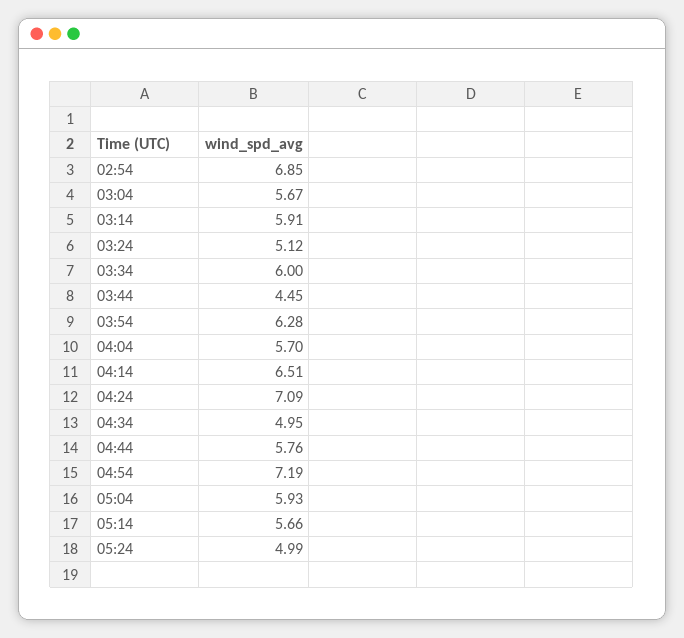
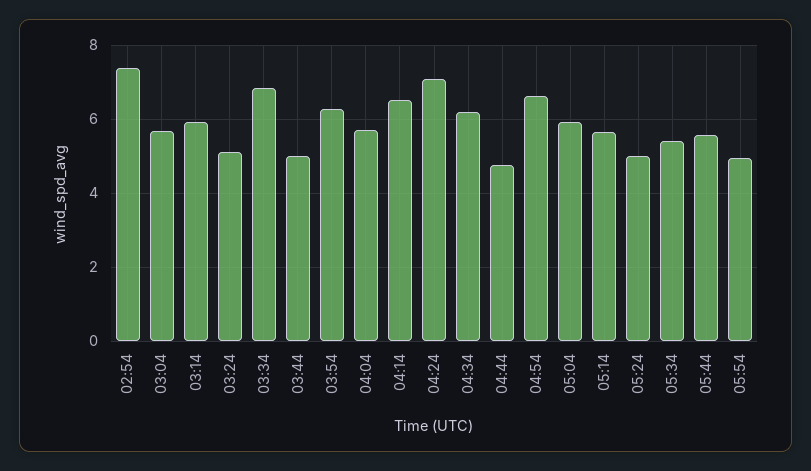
02:54: 6.85 -> 7.4
03:34: 6 -> 6.8
03:44: 4.45 -> 5
04:34: 4.95 -> 6.2
04:44: 5.76 -> 4.8
04:54: 7.19 -> 6.6
05:34: none -> 5.4
05:44: none -> 5.6
05:54: none -> 5

